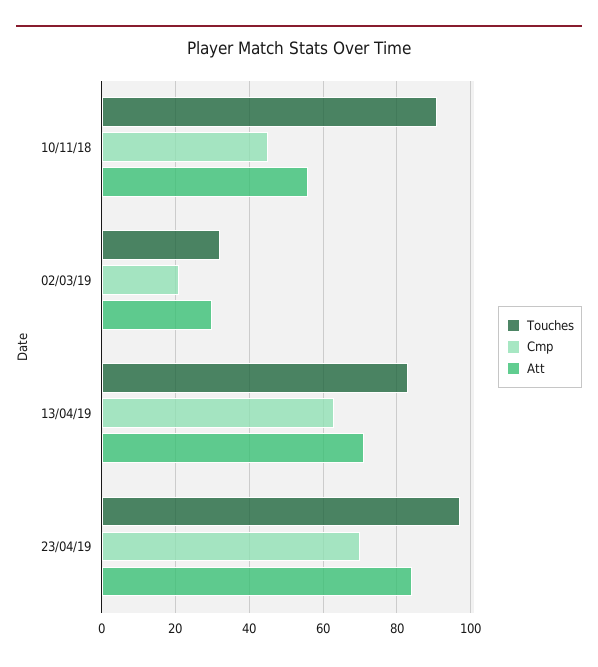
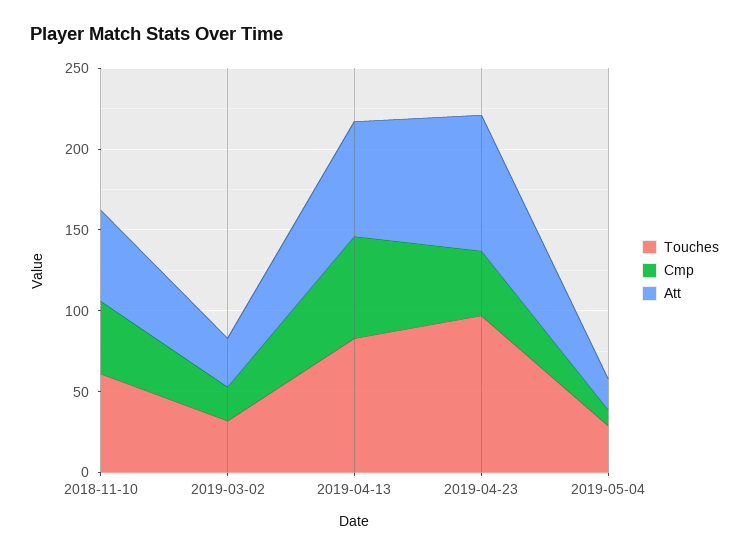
Touches, 10/11/18: 90 -> 60
Cmp, 23/04/19: 70 -> 40
Touches, 2019-05-04: none -> 30
Cmp, 2019-05-04: none -> 10
Att, 2019-05-04: none -> 20

